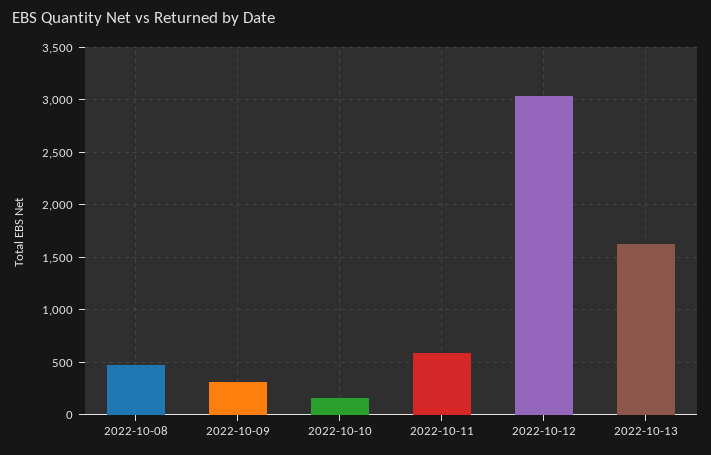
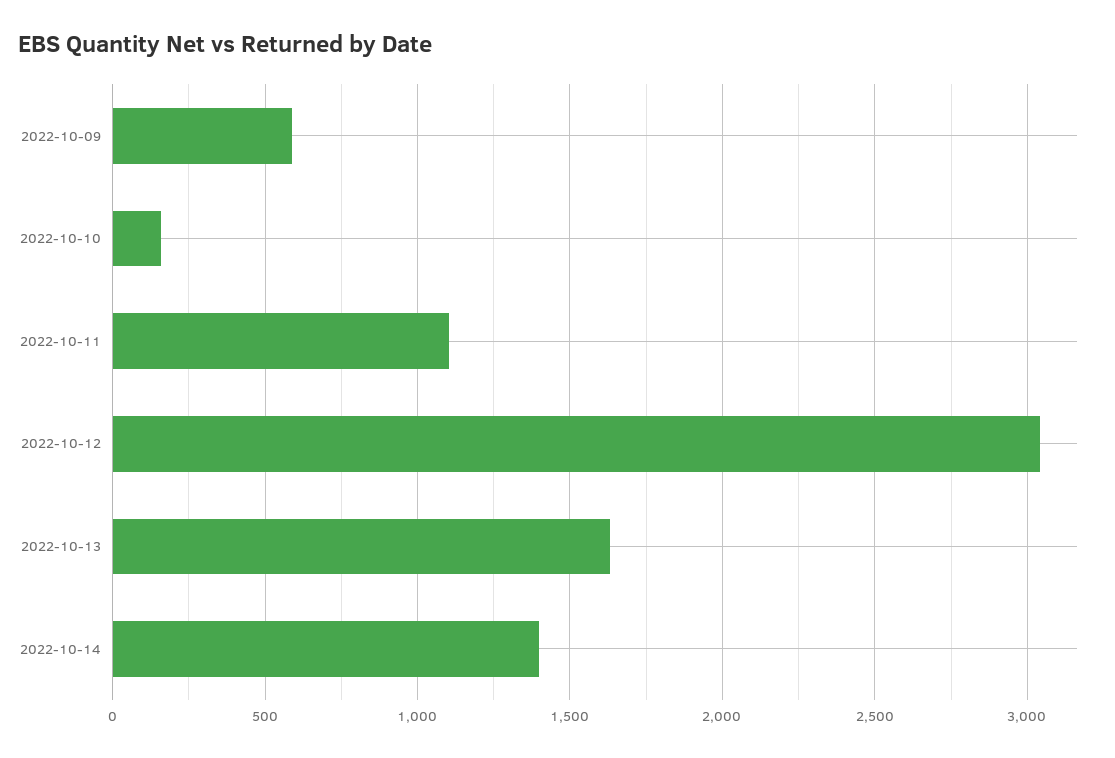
2022-10-08: 500 -> none
2022-10-09: 300 -> 600
2022-10-11: 600 -> 1100
2022-10-14: none -> 1400

